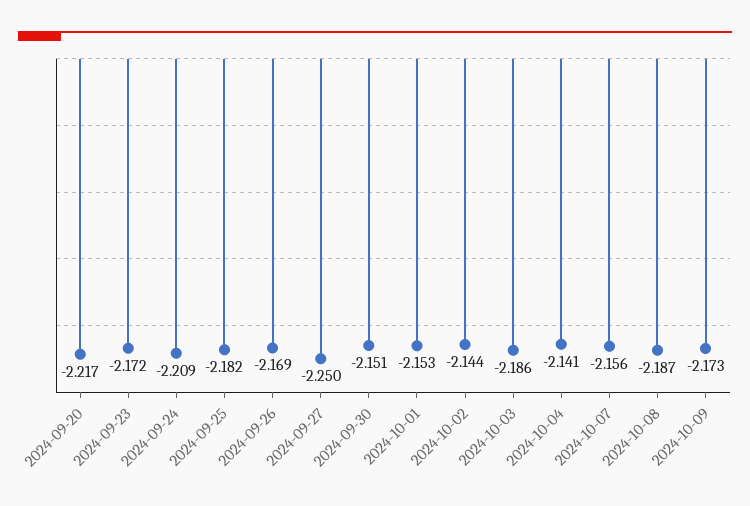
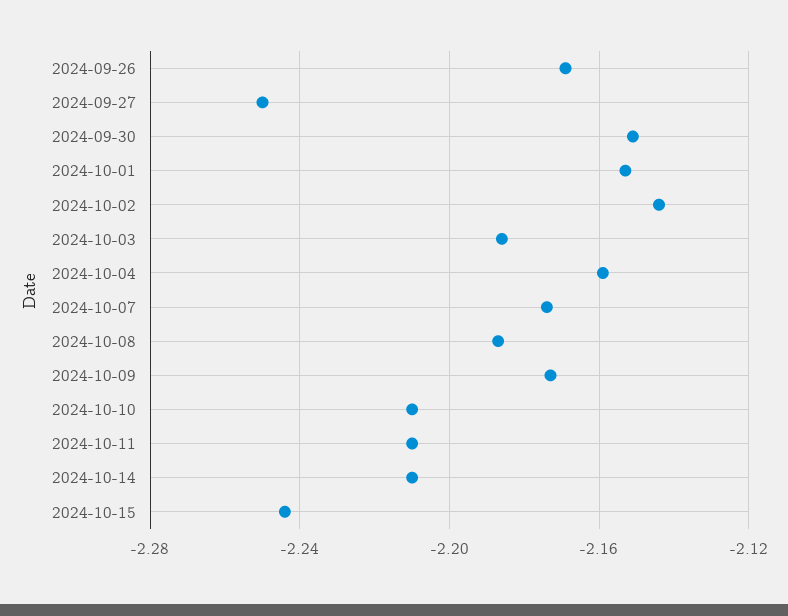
2024-09-20: -2.217 -> none
2024-09-23: -2.172 -> none
2024-09-24: -2.209 -> none
2024-09-25: -2.182 -> none
2024-10-04: -2.141 -> -2.16
2024-10-07: -2.156 -> -2.175
2024-10-10: none -> -2.21
2024-10-11: none -> -2.21
2024-10-14: none -> -2.21
2024-10-15: none -> -2.245

